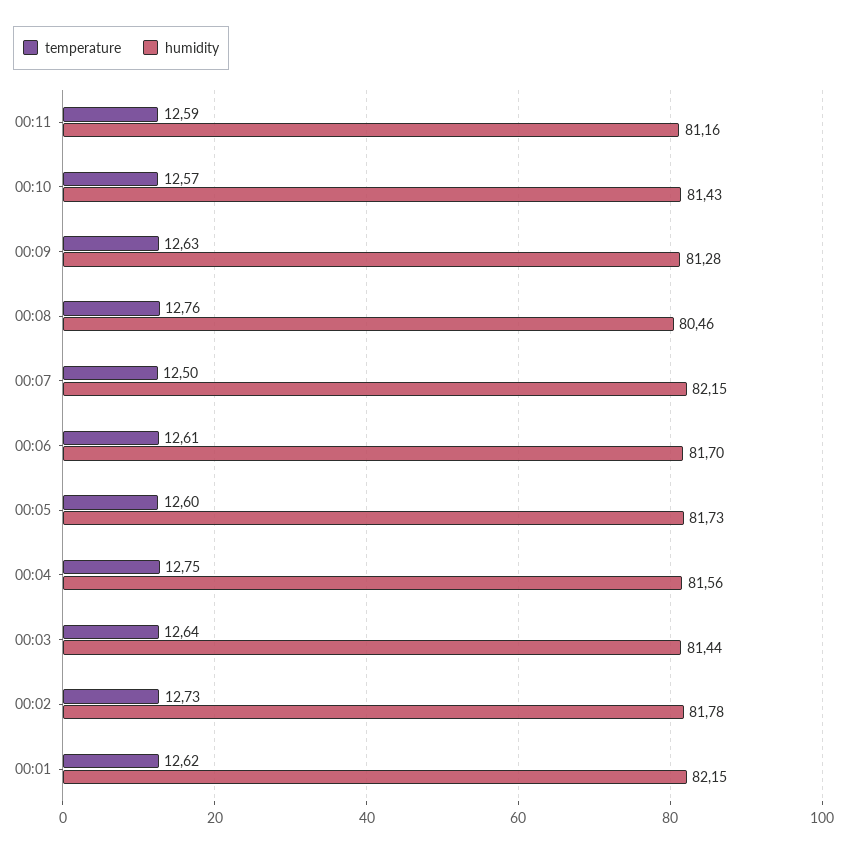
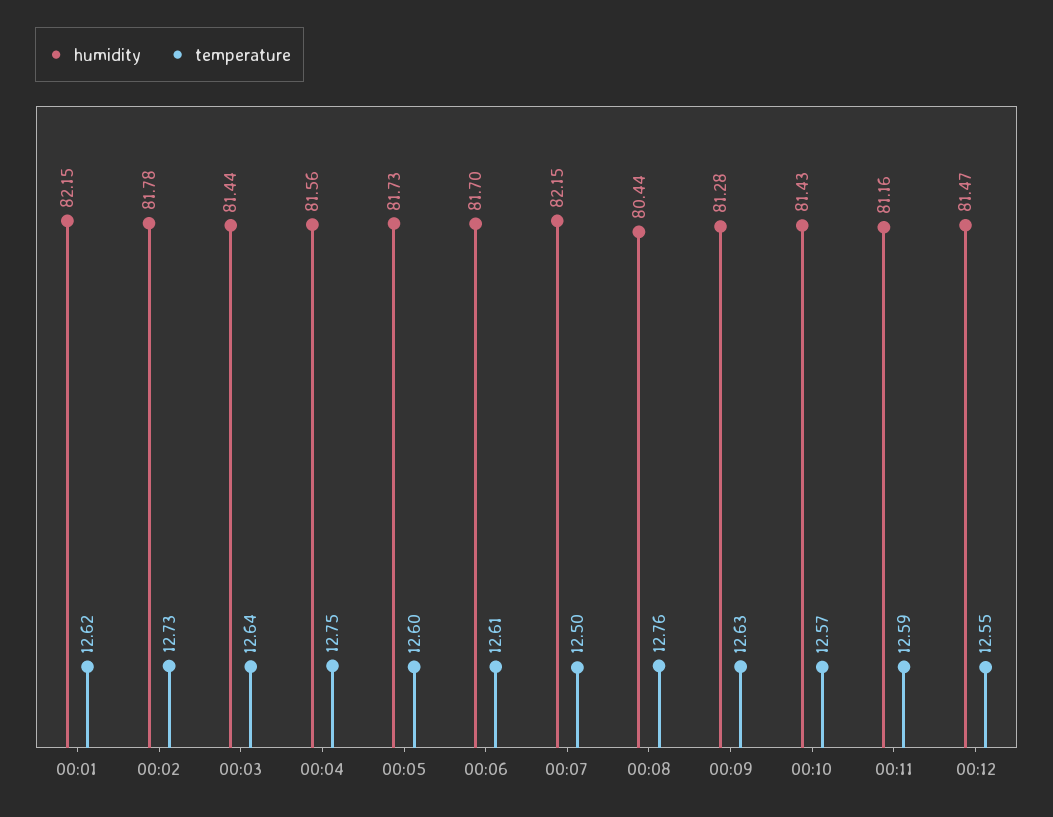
humidity, 00:08: 80.46 -> 80.44
humidity, 00:12: none -> 81.47
temperature, 00:12: none -> 12.55

